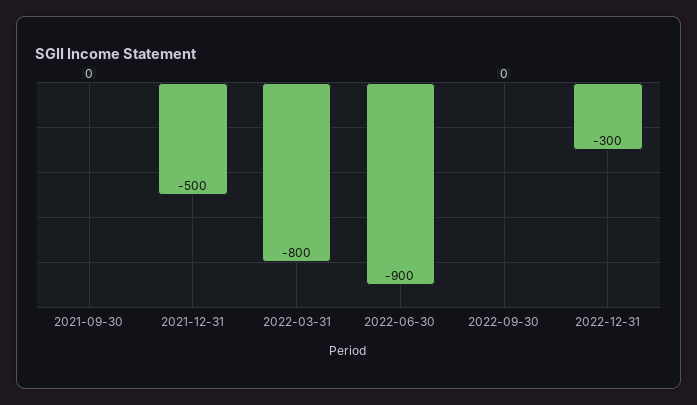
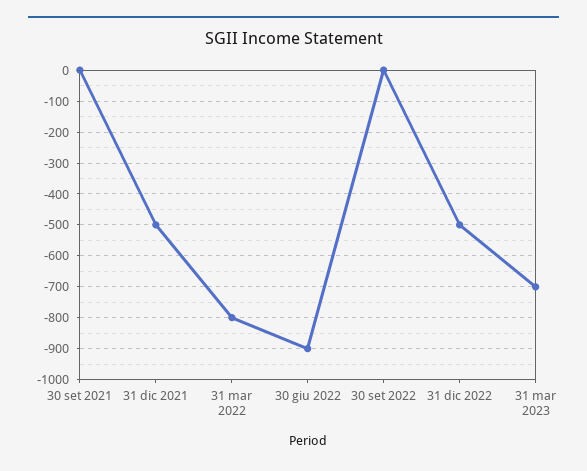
2022-12-31: -300 -> -500
31 mar 2023: none -> -700

